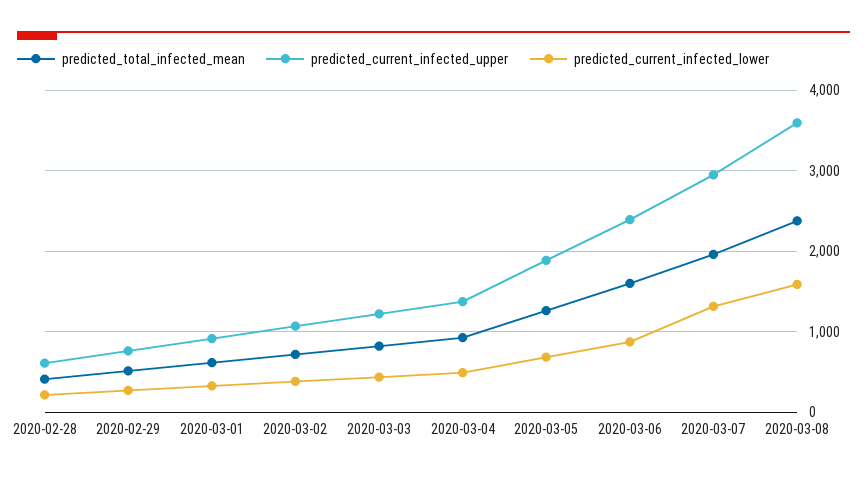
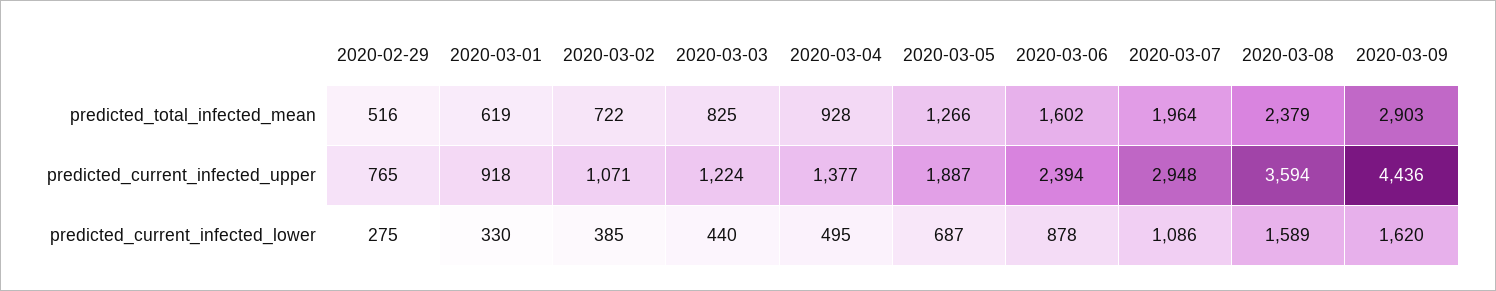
predicted_total_infected_mean, 2020-02-28: 400 -> none
predicted_current_infected_upper, 2020-02-28: 600 -> none
predicted_current_infected_lower, 2020-02-28: 200 -> none
predicted_current_infected_lower, 2020-03-07: 1300 -> 1086
predicted_total_infected_mean, 2020-03-09: none -> 2903
predicted_current_infected_upper, 2020-03-09: none -> 4436
predicted_current_infected_lower, 2020-03-09: none -> 1620

